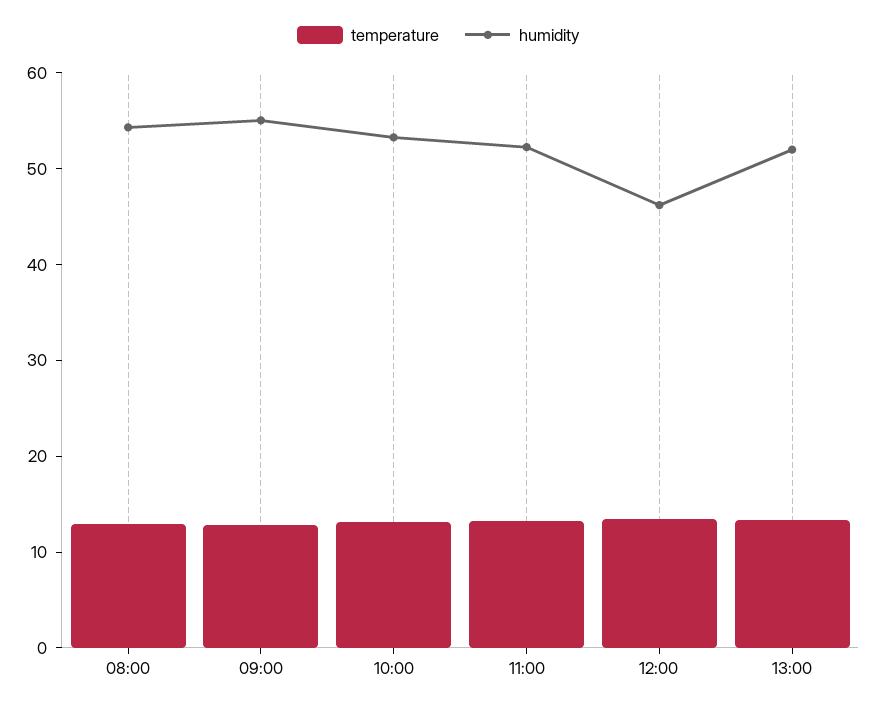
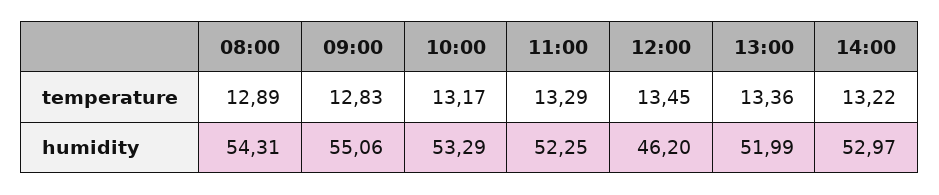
temperature, 14:00: none -> 13.22
humidity, 14:00: none -> 52.97

